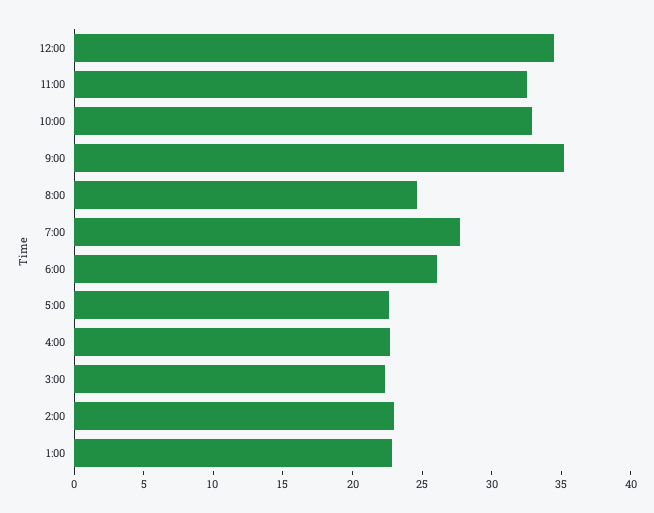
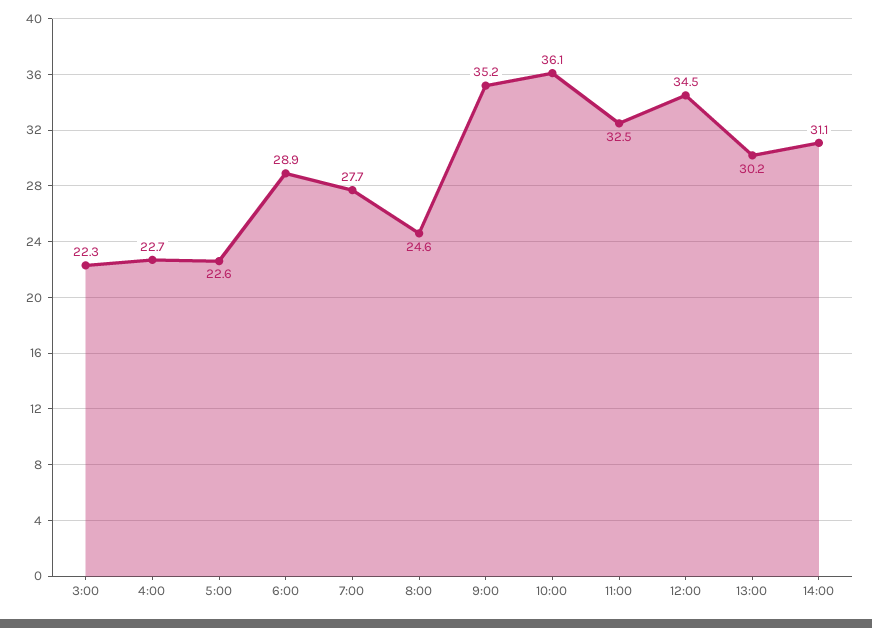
10:00: 33 -> 36.1
6:00: 26 -> 28.9
2:00: 23 -> none
1:00: 23 -> none
13:00: none -> 30.2
14:00: none -> 31.1

